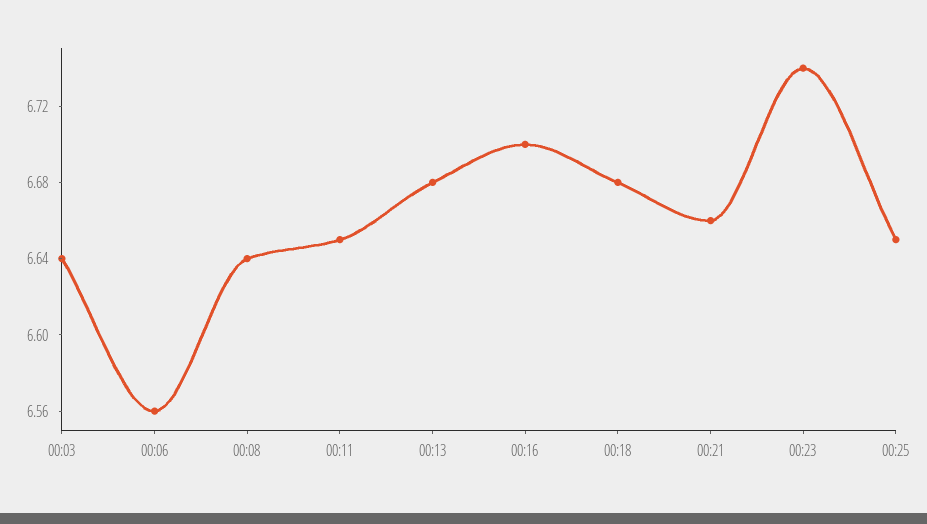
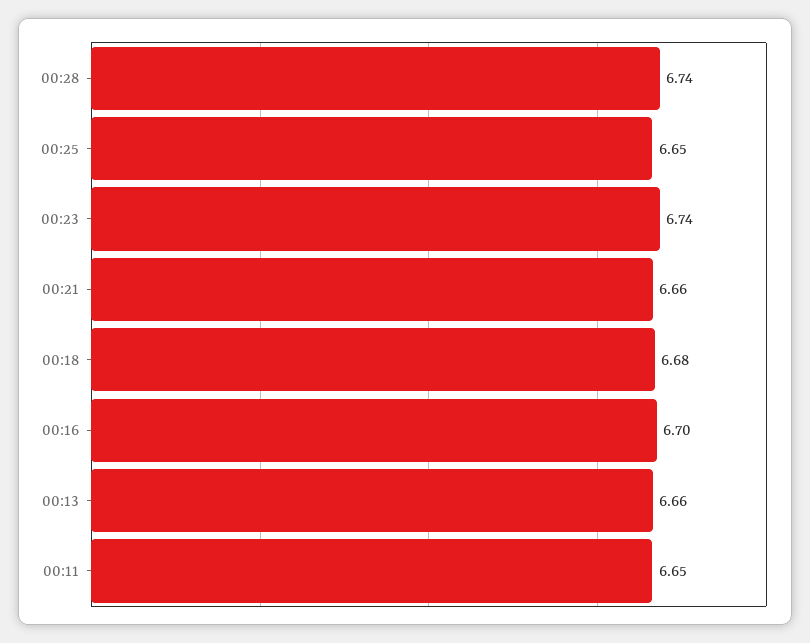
00:03: 6.64 -> none
00:06: 6.56 -> none
00:08: 6.64 -> none
00:13: 6.68 -> 6.66
00:28: none -> 6.74

